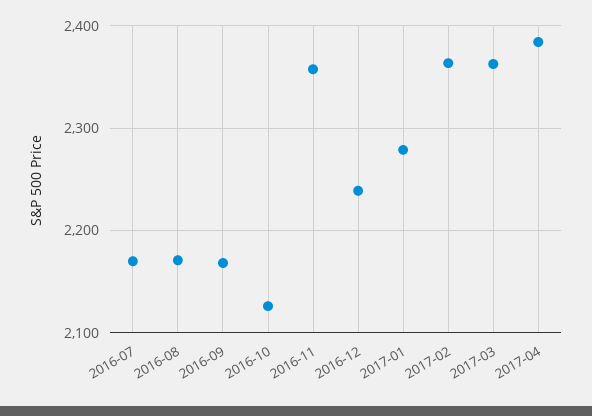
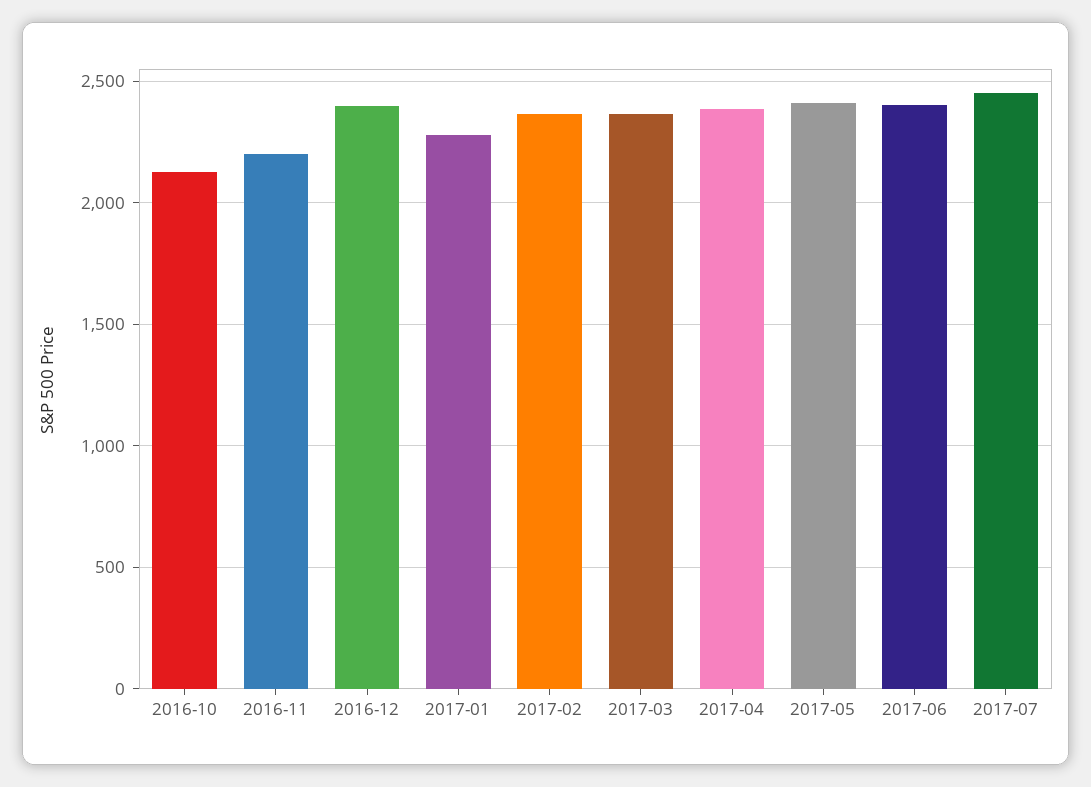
2016-07: 2170 -> none
2016-08: 2170 -> none
2016-09: 2170 -> none
2016-11: 2360 -> 2200
2016-12: 2240 -> 2400
2017-05: none -> 2400
2017-06: none -> 2400
2017-07: none -> 2450

